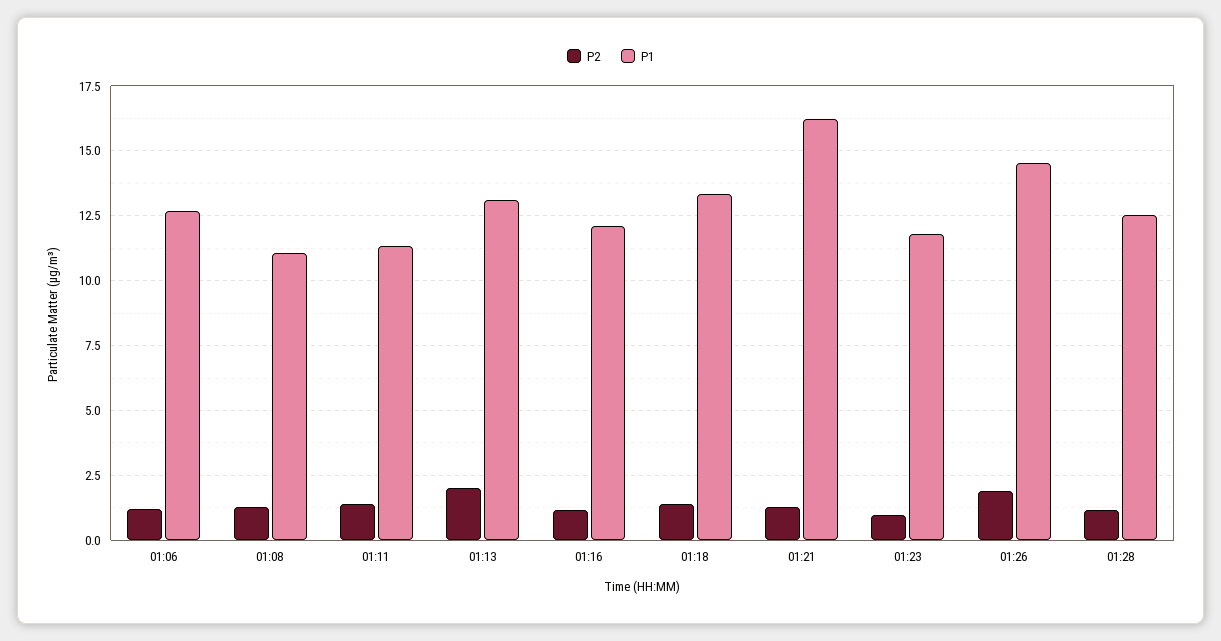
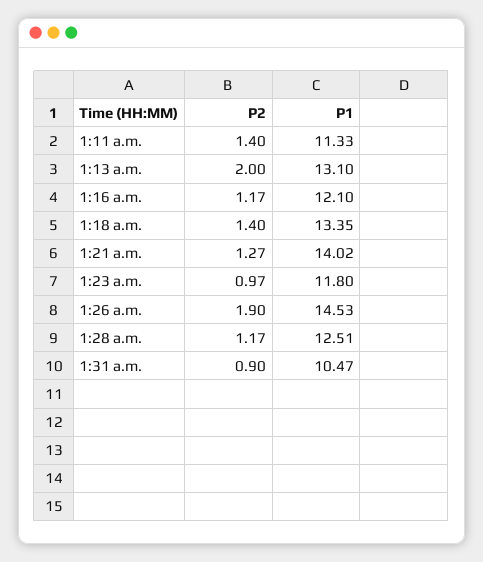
P2, 01:06: 1.25 -> none
P1, 01:06: 12.75 -> none
P2, 01:08: 1.25 -> none
P1, 01:08: 11 -> none
P1, 01:21: 16.25 -> 14.02
P2, 1:31 a.m.: none -> 0.9
P1, 1:31 a.m.: none -> 10.47

